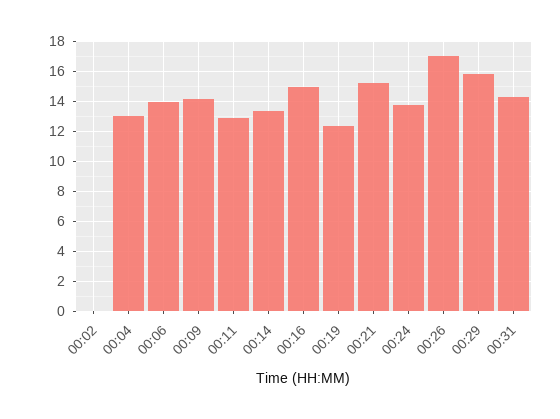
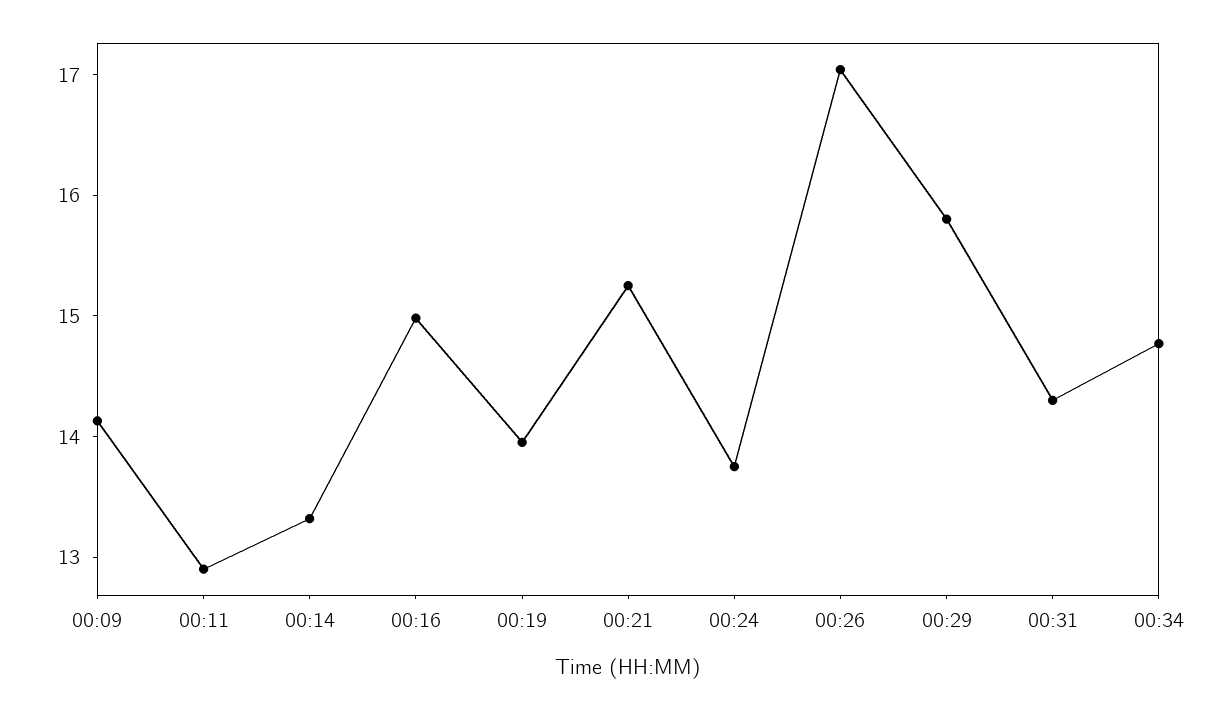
00:02: 0 -> none
00:04: 13 -> none
00:06: 14 -> none
00:19: 12.5 -> 14
00:34: none -> 14.8

